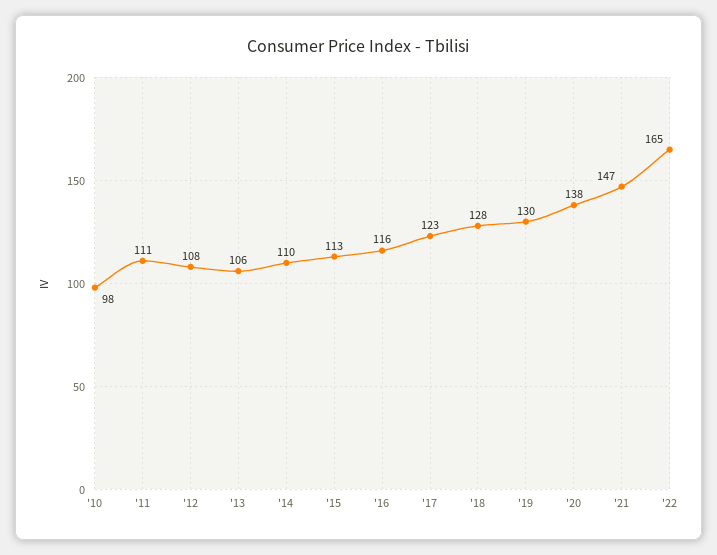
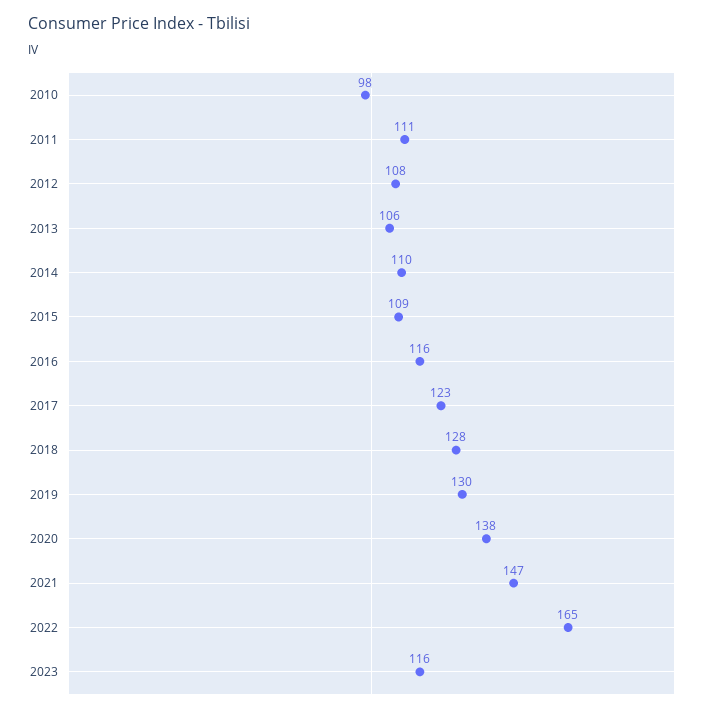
'15: 113 -> 109
2023: none -> 116

